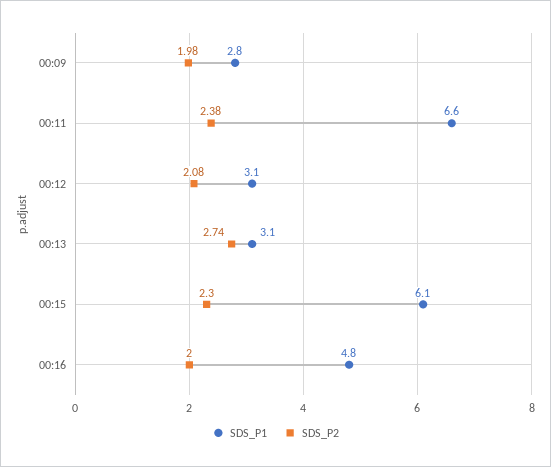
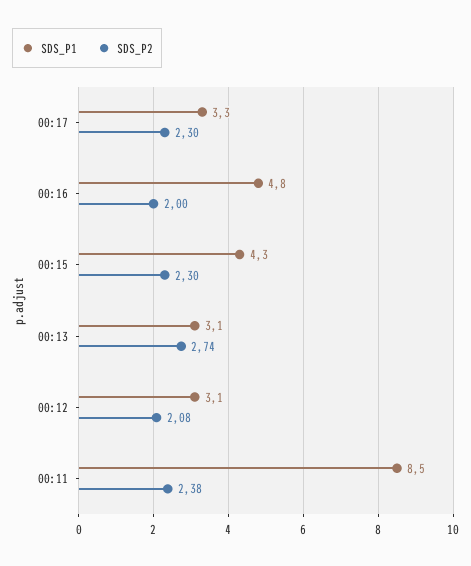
SDS_P1, 00:09: 2.8 -> none
SDS_P2, 00:09: 1.98 -> none
SDS_P1, 00:11: 6.6 -> 8.5
SDS_P1, 00:15: 6.1 -> 4.3
SDS_P1, 00:17: none -> 3.3
SDS_P2, 00:17: none -> 2.3

